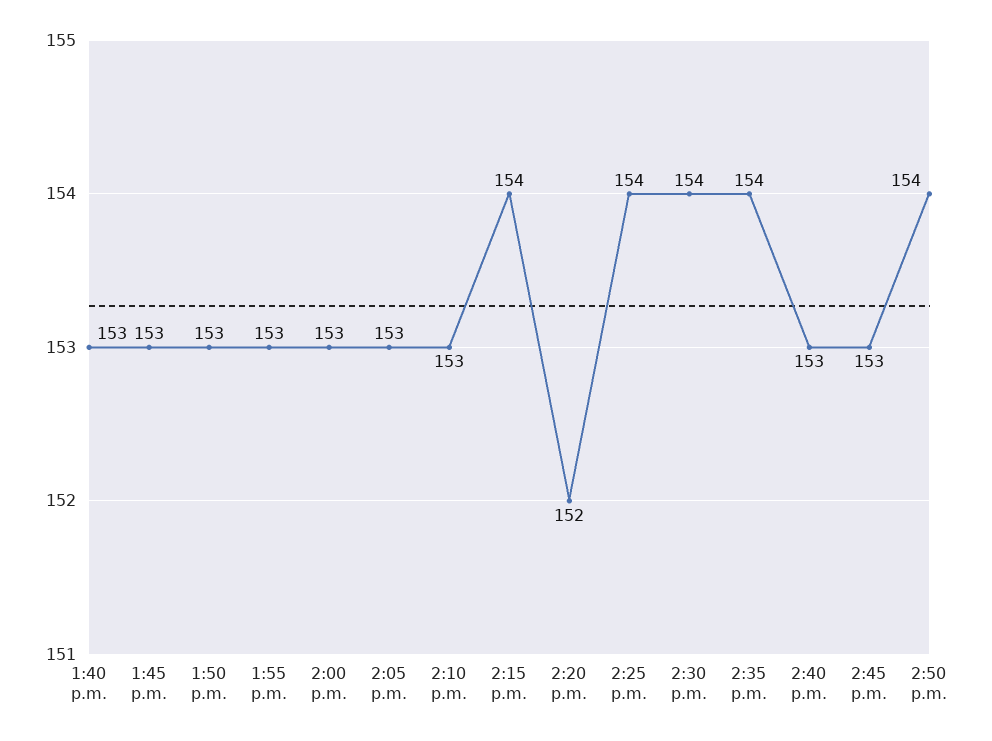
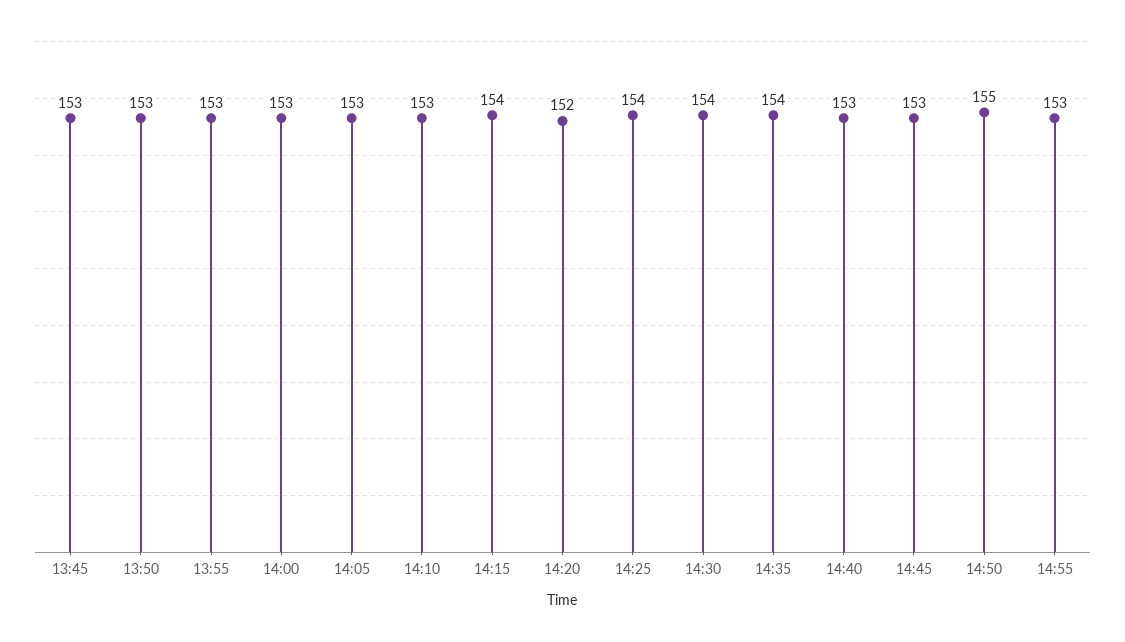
1:40 p.m.: 153 -> none
2:50 p.m.: 154 -> 155
14:55: none -> 153

